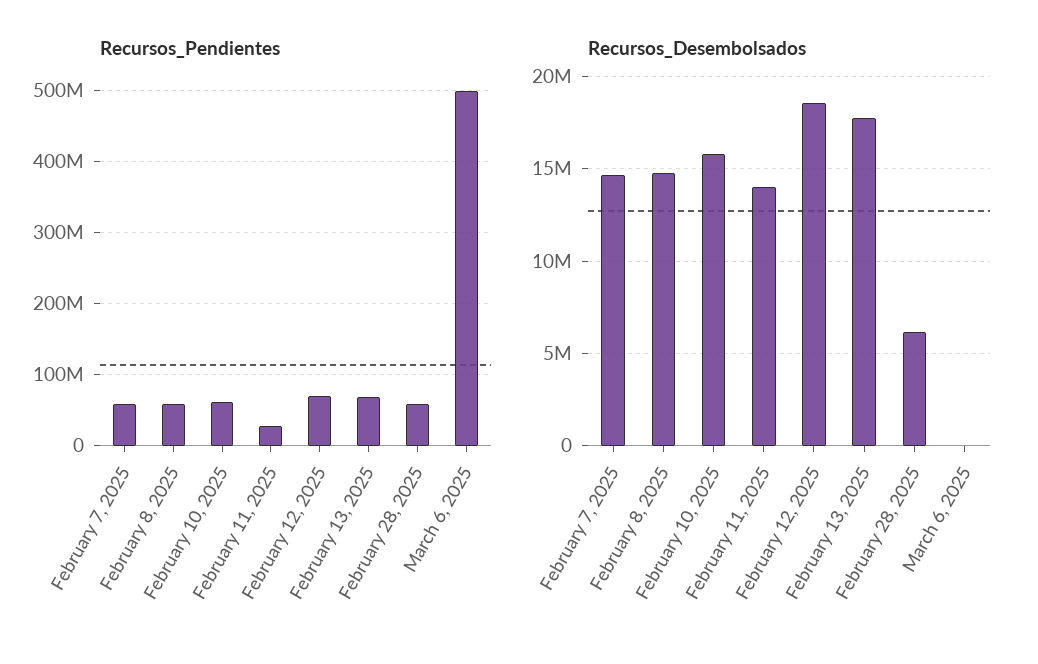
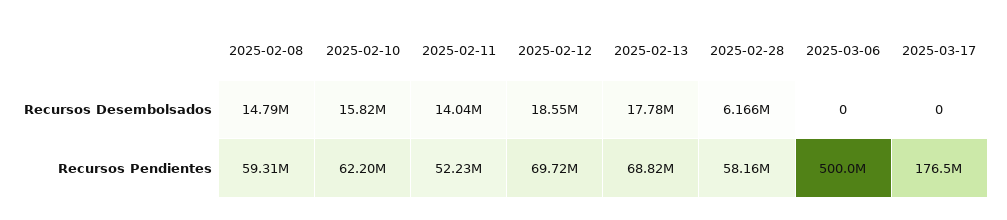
Recursos_Pendientes, February 7, 2025: 60000000 -> none
Recursos_Pendientes, February 11, 2025: 30000000 -> 52230000
Recursos_Desembolsados, February 7, 2025: 14500000 -> none
Recursos_Desembolsados, 2025-03-17: none -> 0
Recursos_Pendientes, 2025-03-17: none -> 176500000

